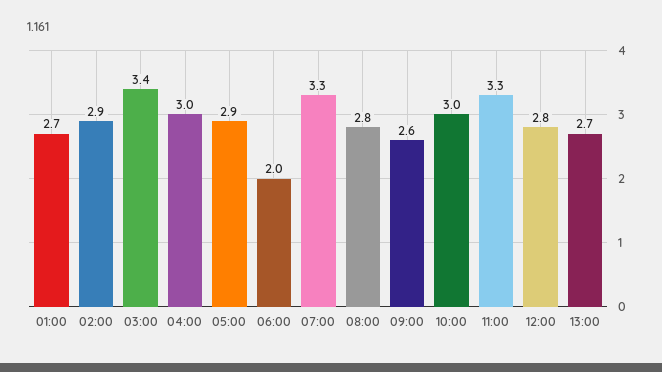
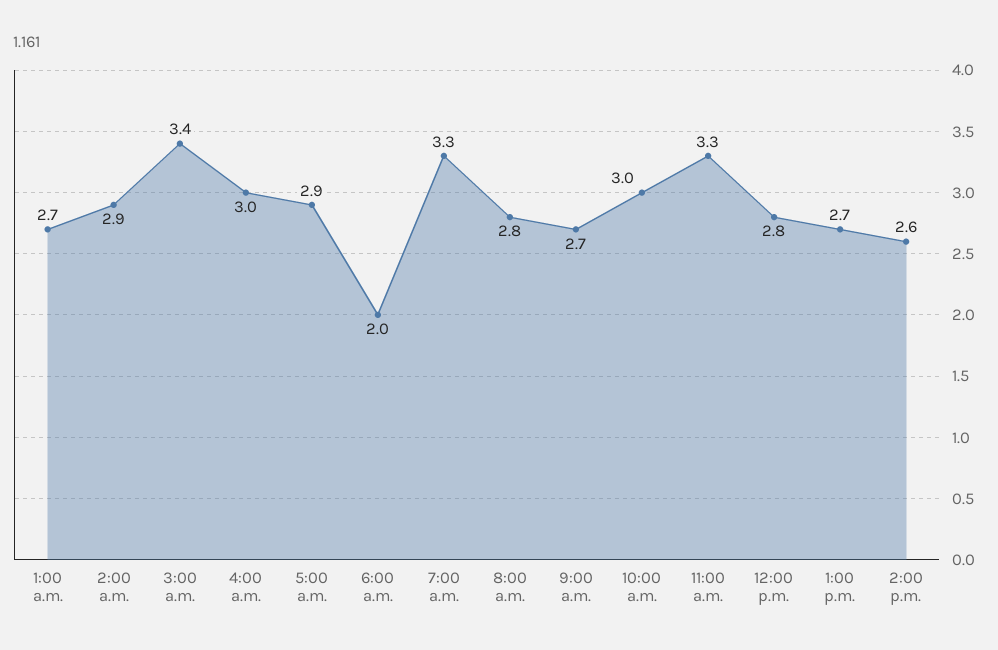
09:00: 2.6 -> 2.7
2:00 p.m.: none -> 2.6

